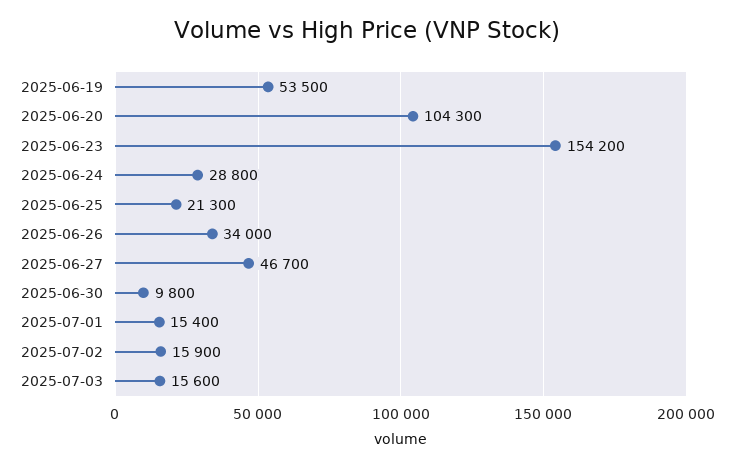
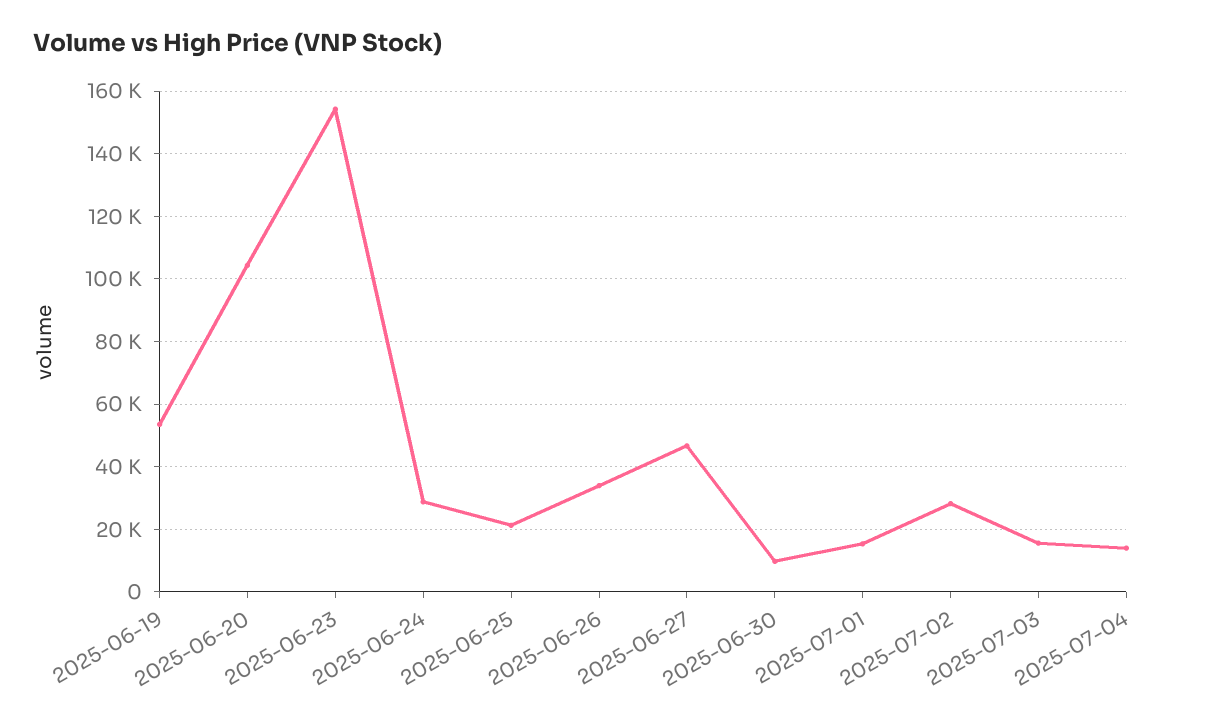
2025-07-02: 15900 -> 28000
2025-07-04: none -> 14000

